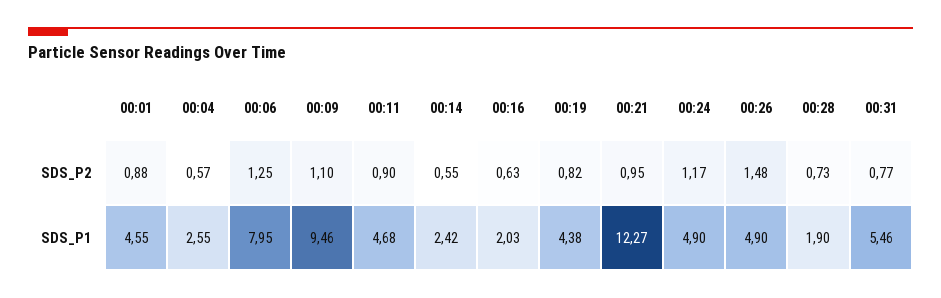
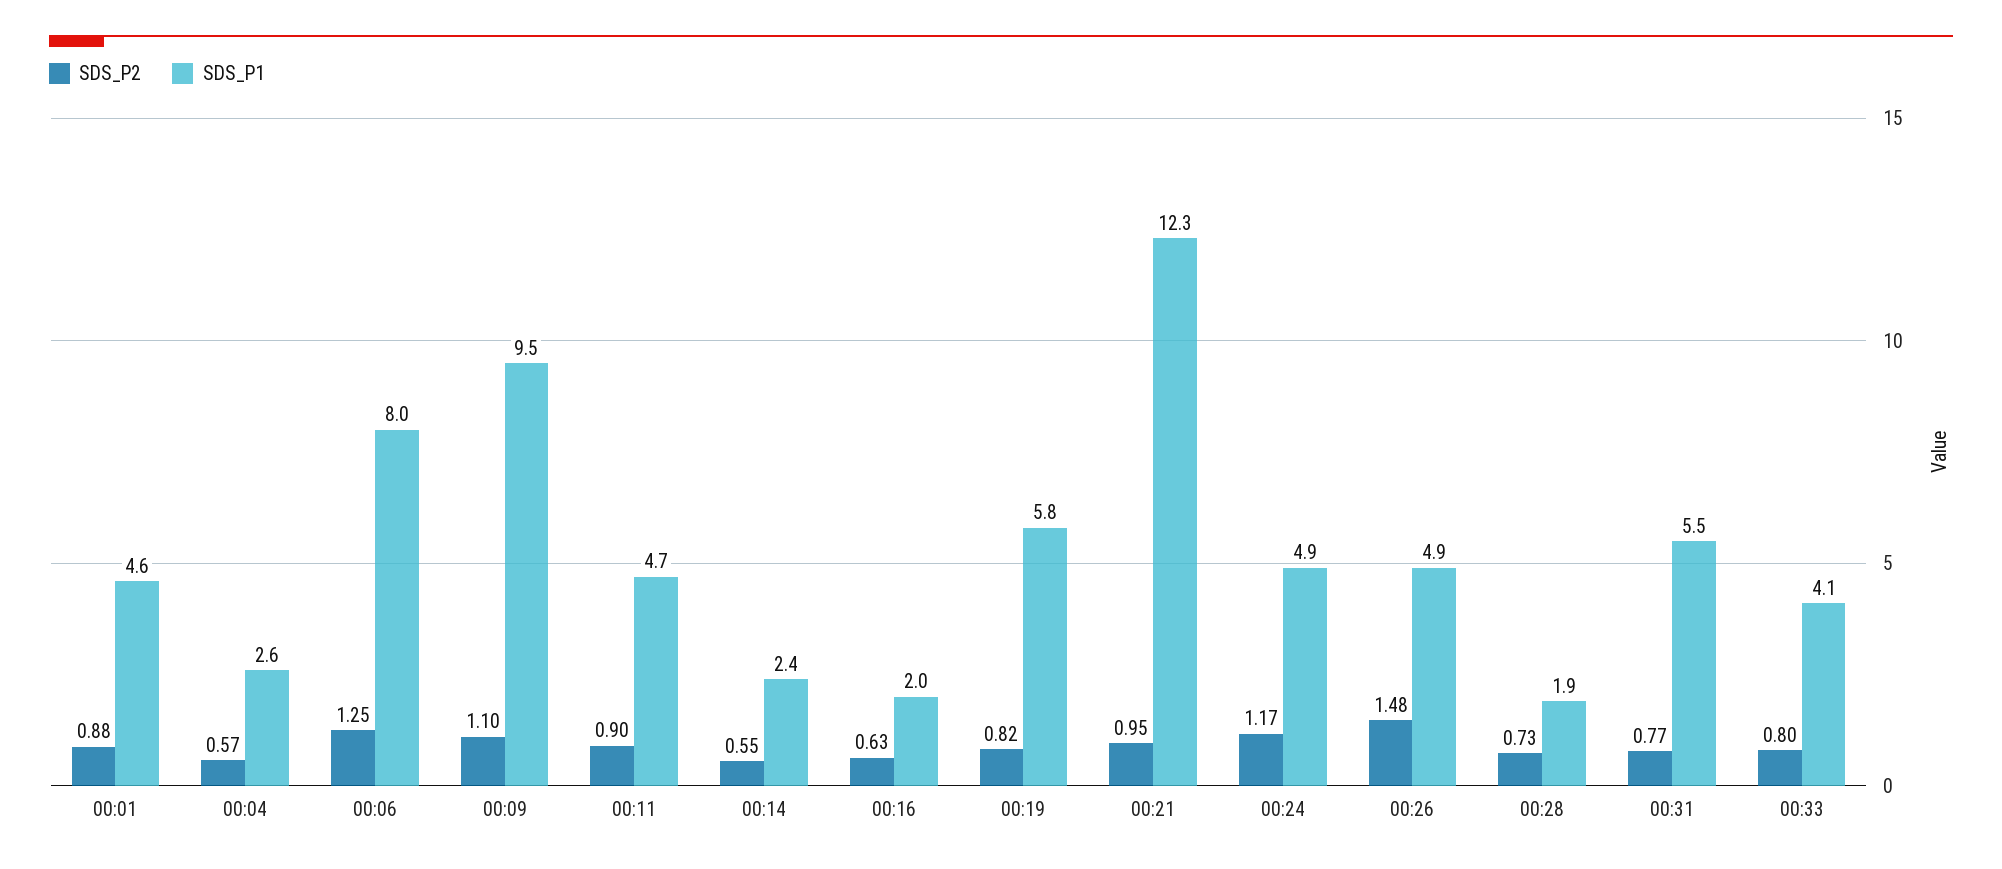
SDS_P1, 00:19: 4.38 -> 5.8
SDS_P2, 00:33: none -> 0.8
SDS_P1, 00:33: none -> 4.1

